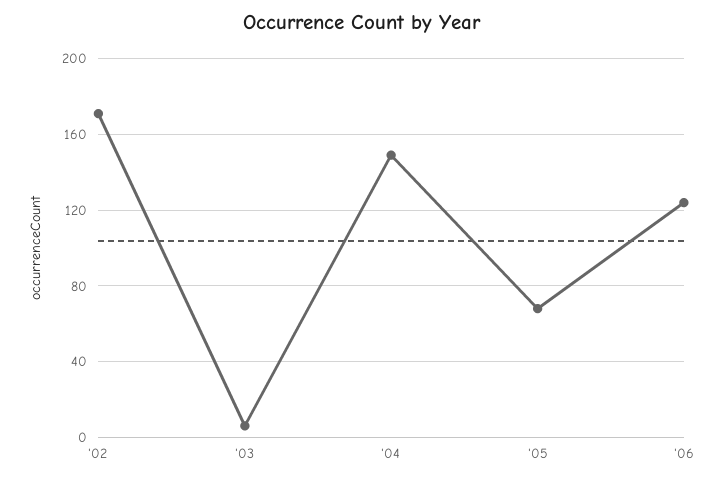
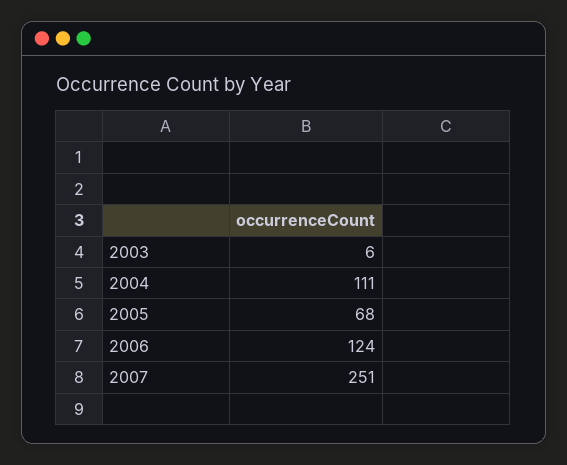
'02: 170 -> none
'04: 150 -> 111
2007: none -> 251

